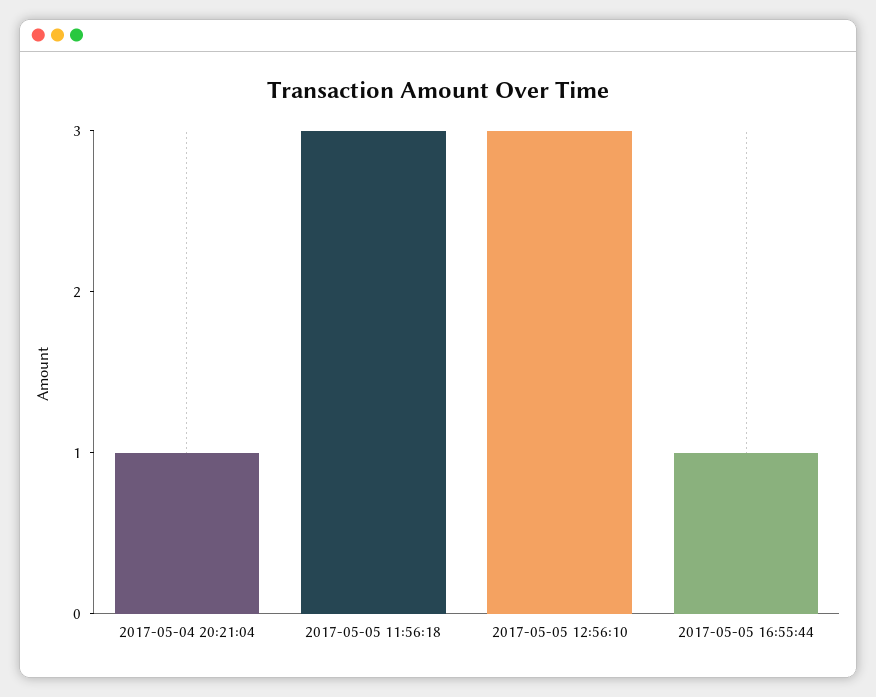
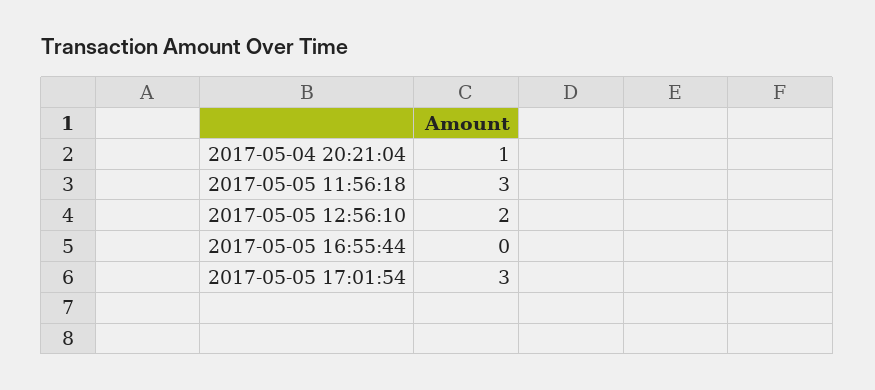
2017-05-05 12:56:10: 3 -> 2
2017-05-05 16:55:44: 1 -> 0
2017-05-05 17:01:54: none -> 3

